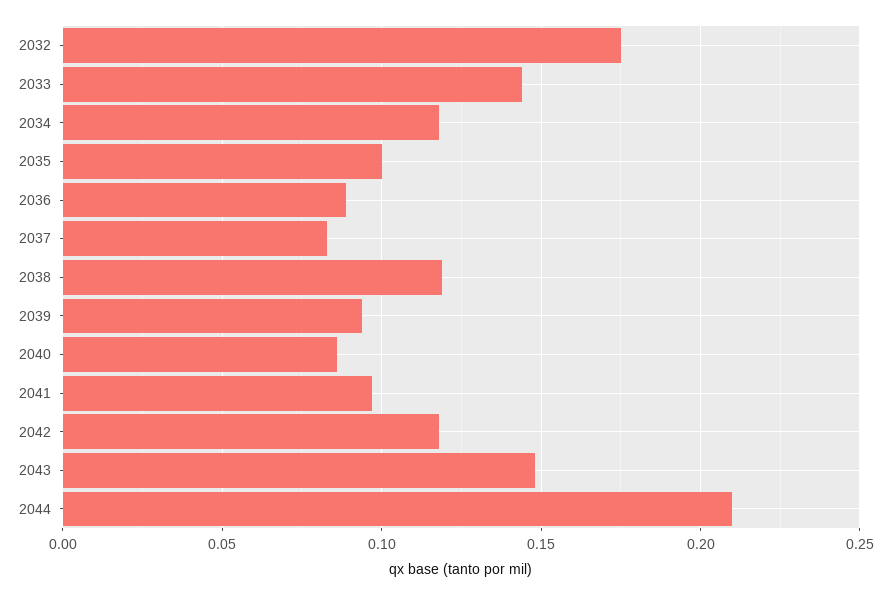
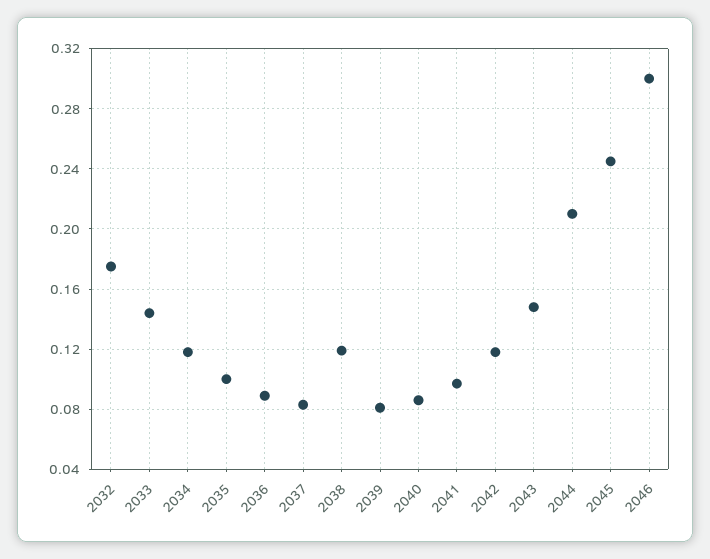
2039: 0.095 -> 0.08
2045: none -> 0.245
2046: none -> 0.3

